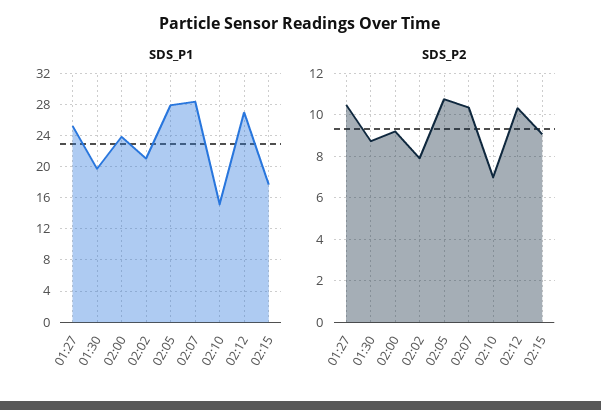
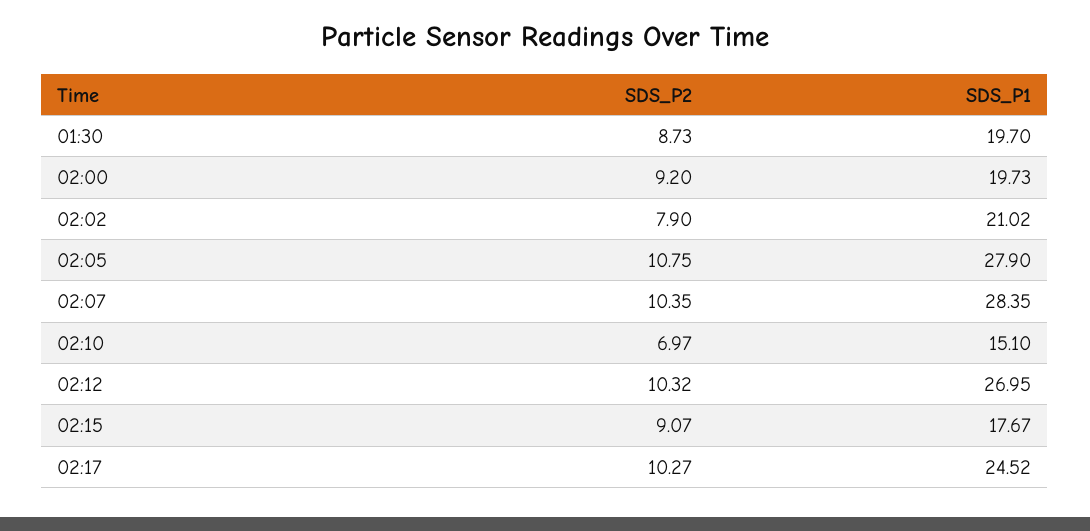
SDS_P1, 01:27: 25 -> none
SDS_P1, 02:00: 24 -> 19.73
SDS_P2, 01:27: 10.5 -> none
SDS_P2, 02:17: none -> 10.27
SDS_P1, 02:17: none -> 24.52

